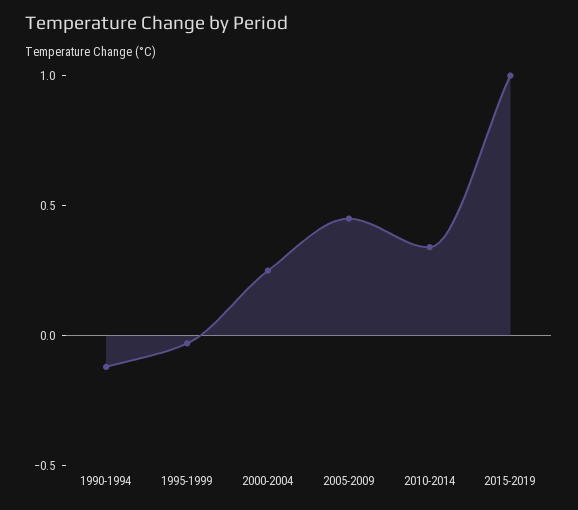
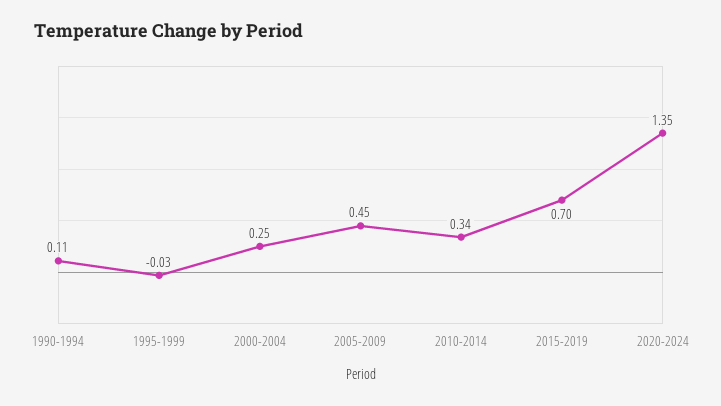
1990-1994: -0.1 -> 0.11
2015-2019: 1 -> 0.7
2020-2024: none -> 1.35

